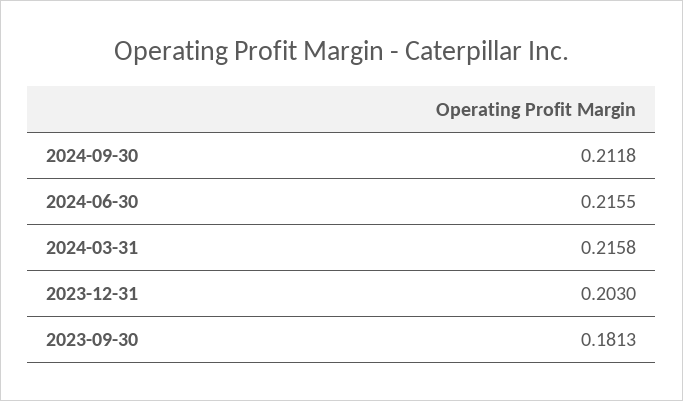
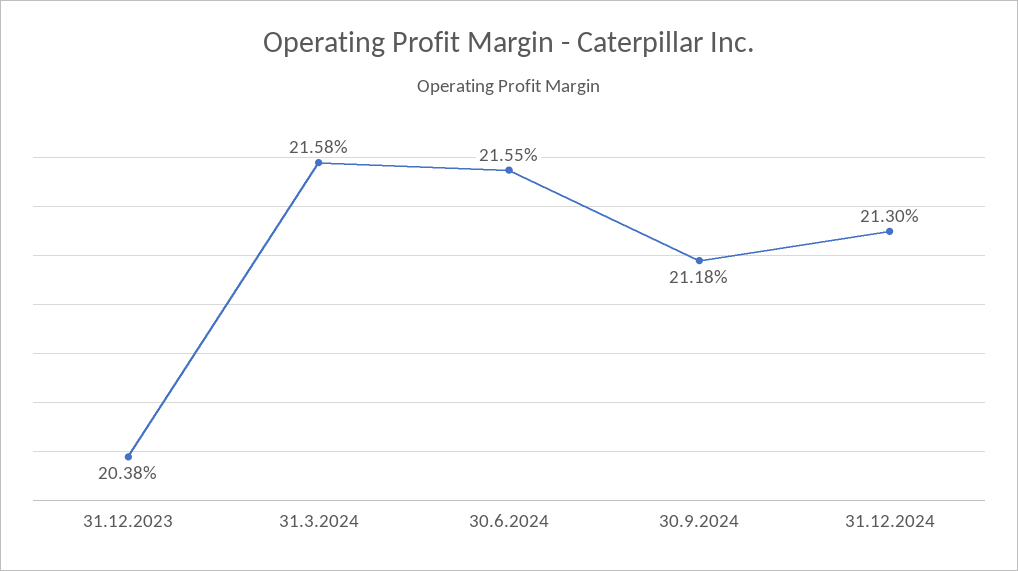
2023-12-31: 0.203 -> 0.2038
2023-09-30: 0.1813 -> none
31.12.2024: none -> 0.213

